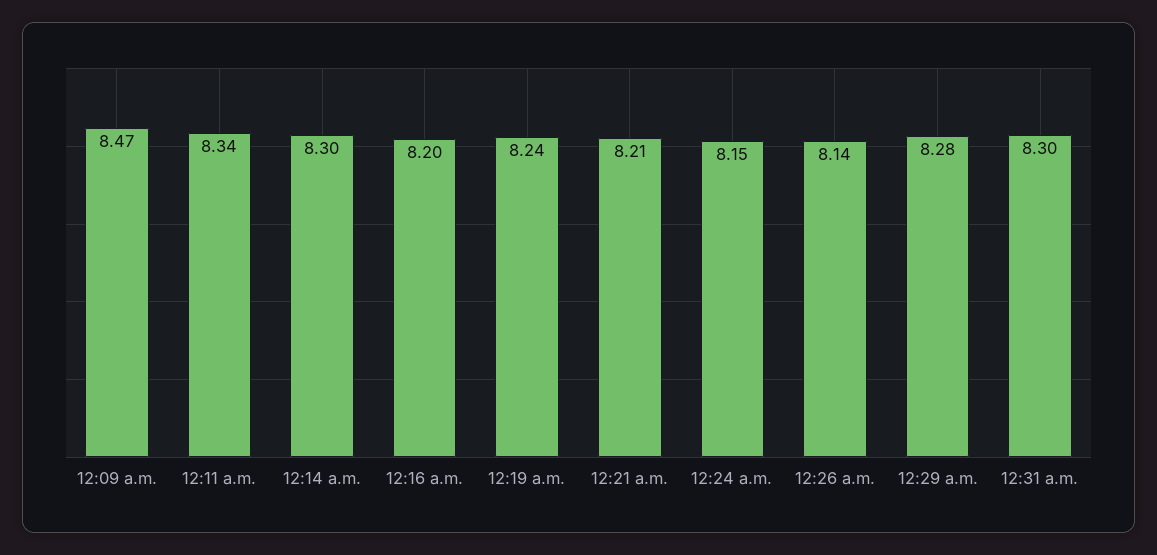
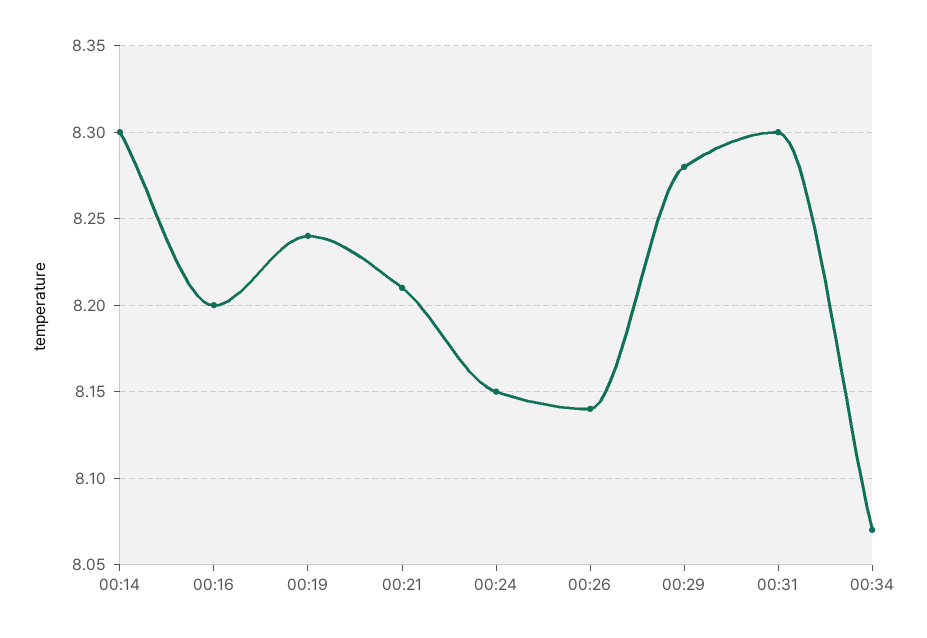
12:09 a.m.: 8.47 -> none
12:11 a.m.: 8.34 -> none
00:34: none -> 8.07

